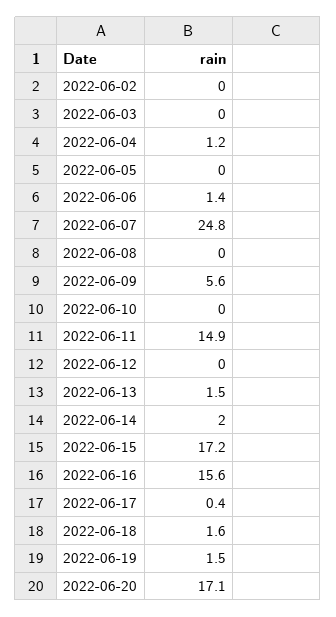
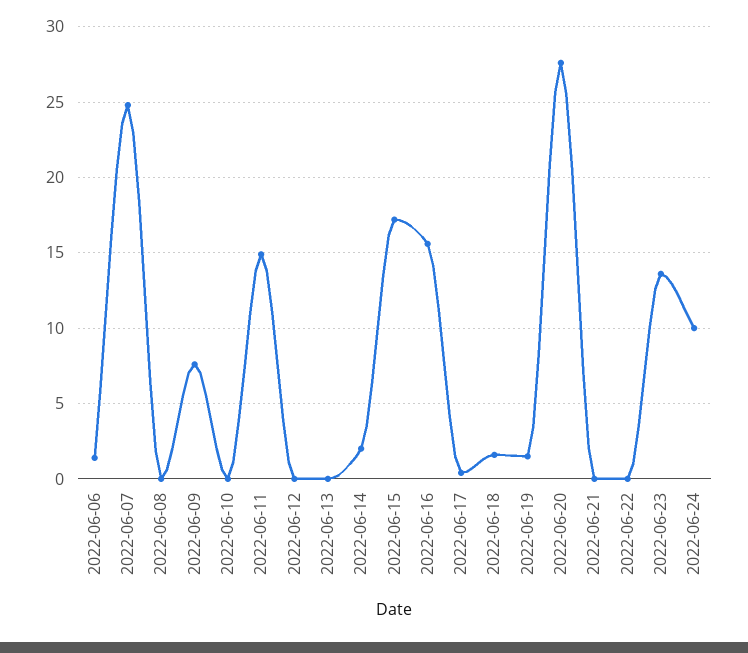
2022-06-02: 0 -> none
2022-06-03: 0 -> none
2022-06-04: 1.2 -> none
2022-06-05: 0 -> none
2022-06-09: 5.6 -> 7.5
2022-06-13: 1.5 -> 0
2022-06-20: 17.1 -> 27.5
2022-06-21: none -> 0
2022-06-22: none -> 0
2022-06-23: none -> 13.5
2022-06-24: none -> 10

